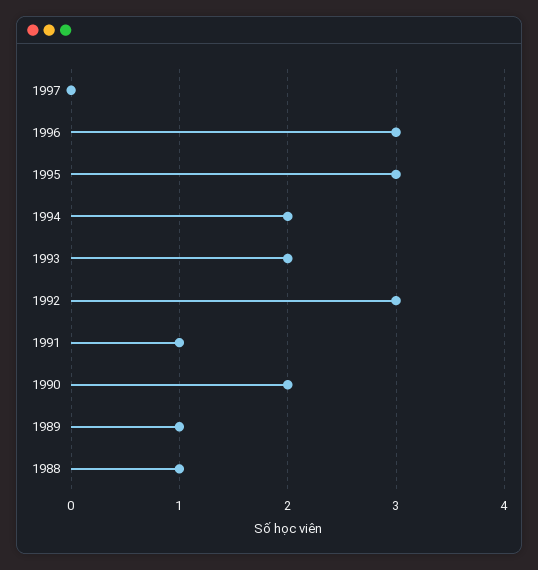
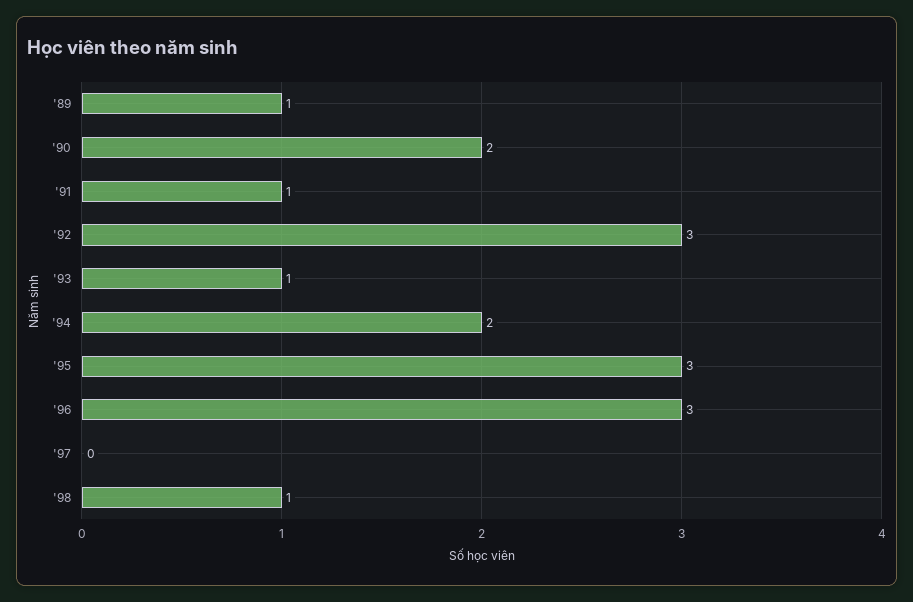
1993: 2 -> 1
1988: 1 -> none
'98: none -> 1

